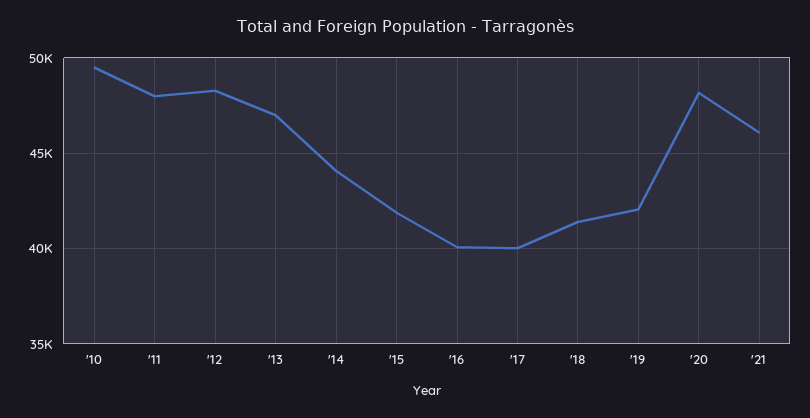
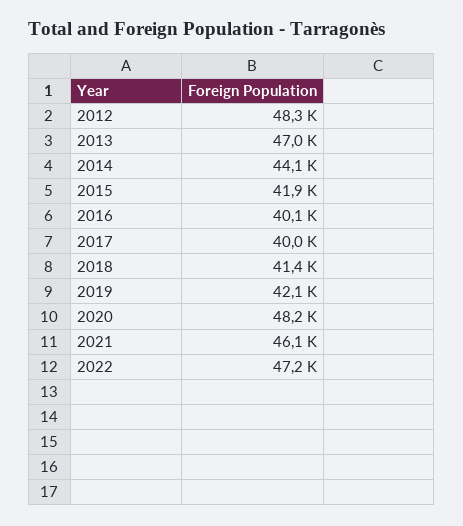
'10: 49500 -> none
'11: 48000 -> none
2022: none -> 47200

